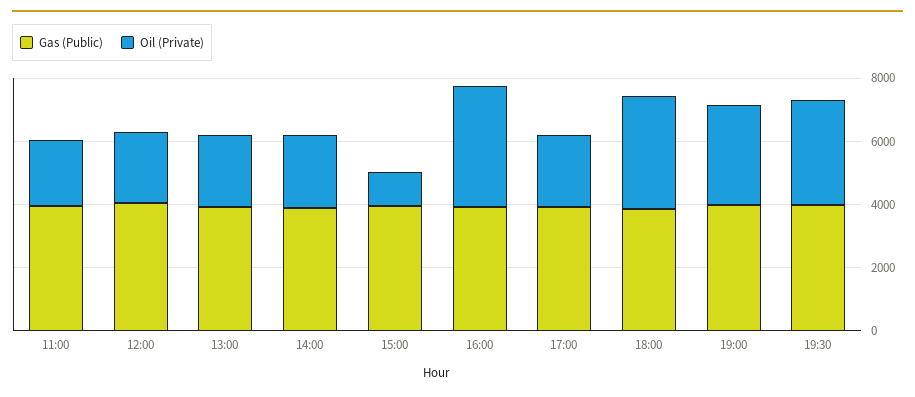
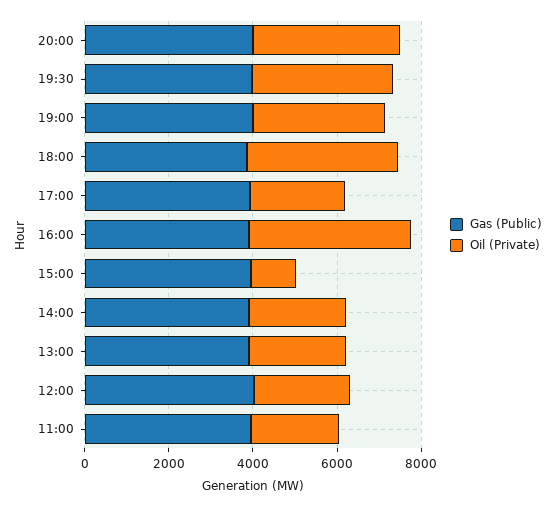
Gas (Public), 20:00: none -> 4000
Oil (Private), 20:00: none -> 3500

